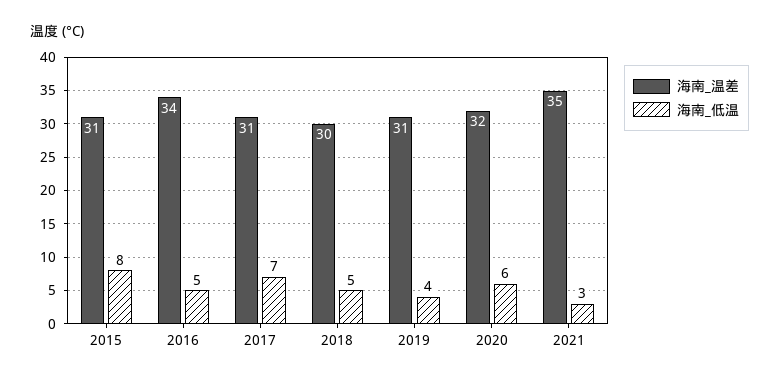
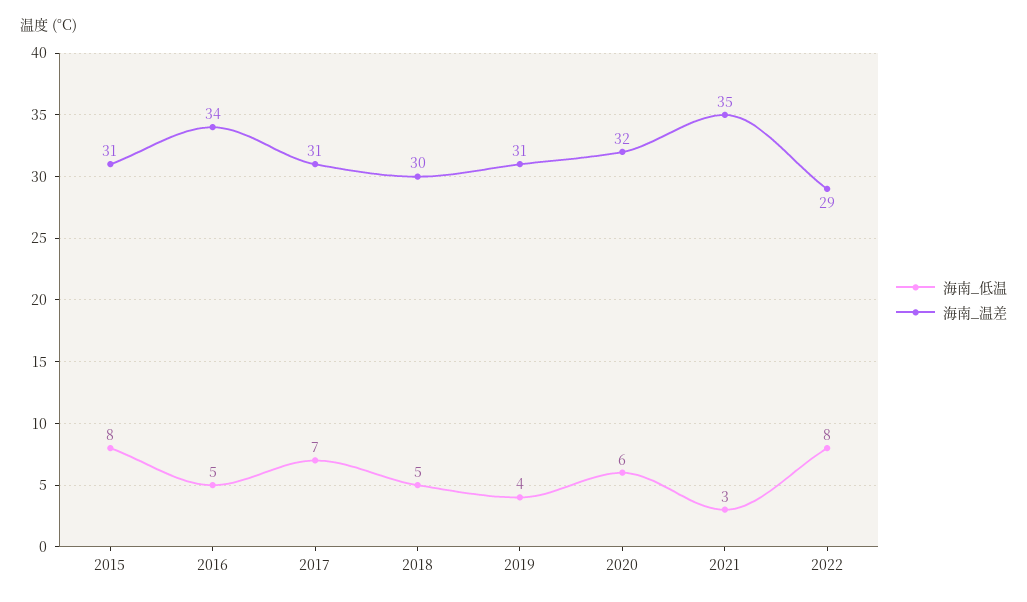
海南_低温, 2022: none -> 8
海南_温差, 2022: none -> 29

